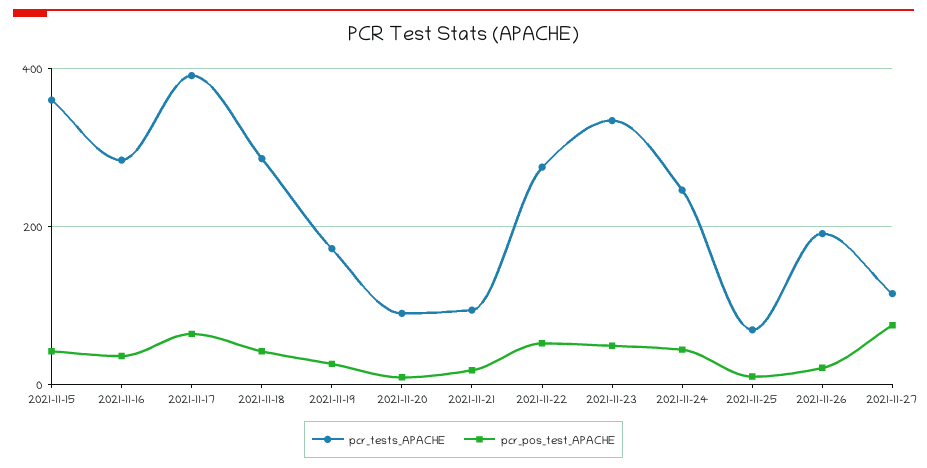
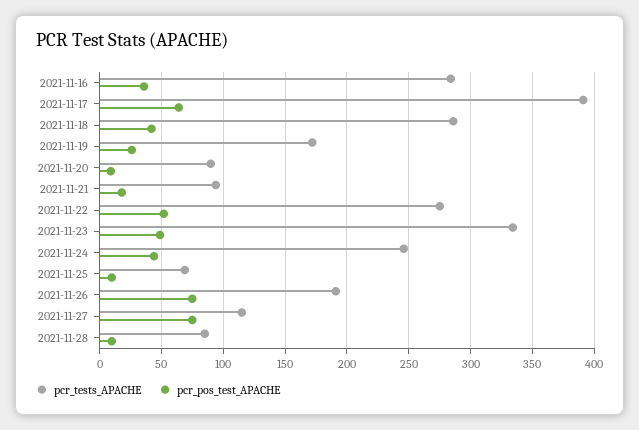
pcr_tests_APACHE, 2021-11-15: 360 -> none
pcr_pos_test_APACHE, 2021-11-15: 40 -> none
pcr_pos_test_APACHE, 2021-11-26: 20 -> 75
pcr_tests_APACHE, 2021-11-28: none -> 85
pcr_pos_test_APACHE, 2021-11-28: none -> 10

